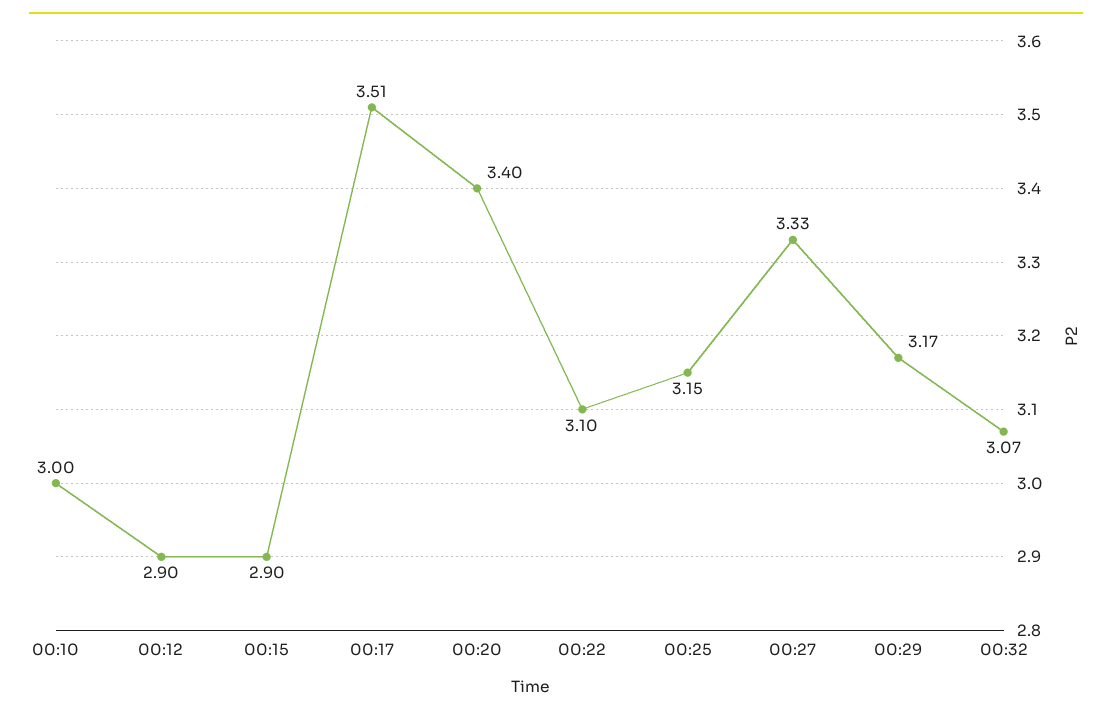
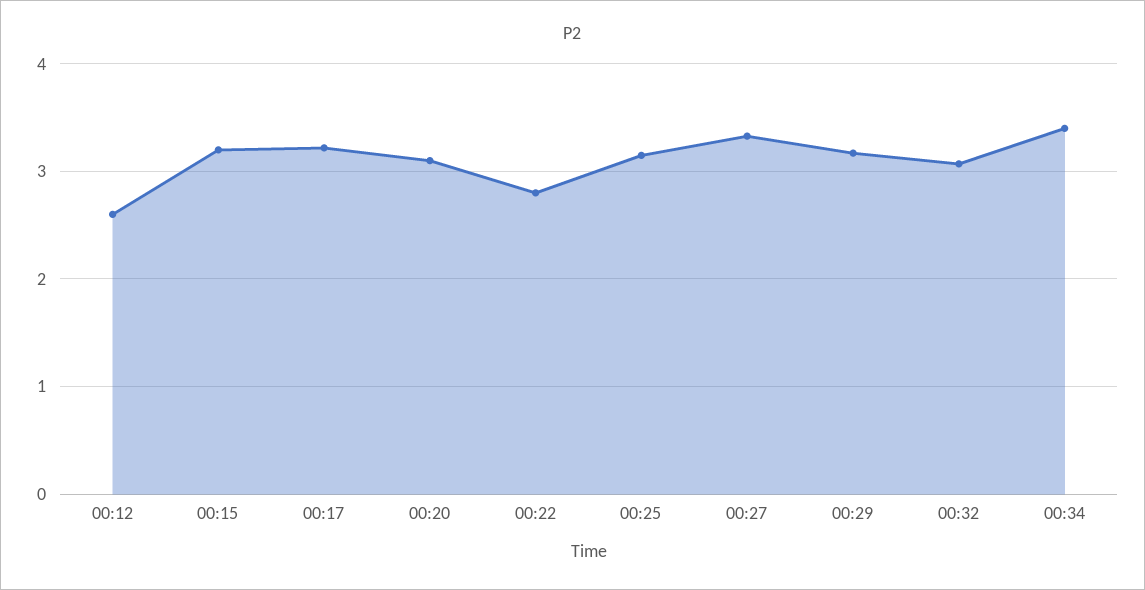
00:10: 3 -> none
00:12: 2.9 -> 2.6
00:15: 2.9 -> 3.2
00:17: 3.51 -> 3.2
00:20: 3.4 -> 3.1
00:22: 3.1 -> 2.8
00:34: none -> 3.4

